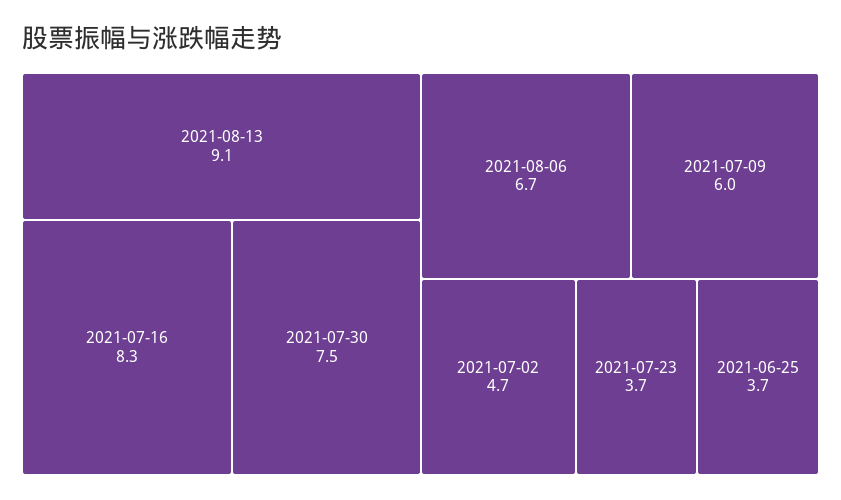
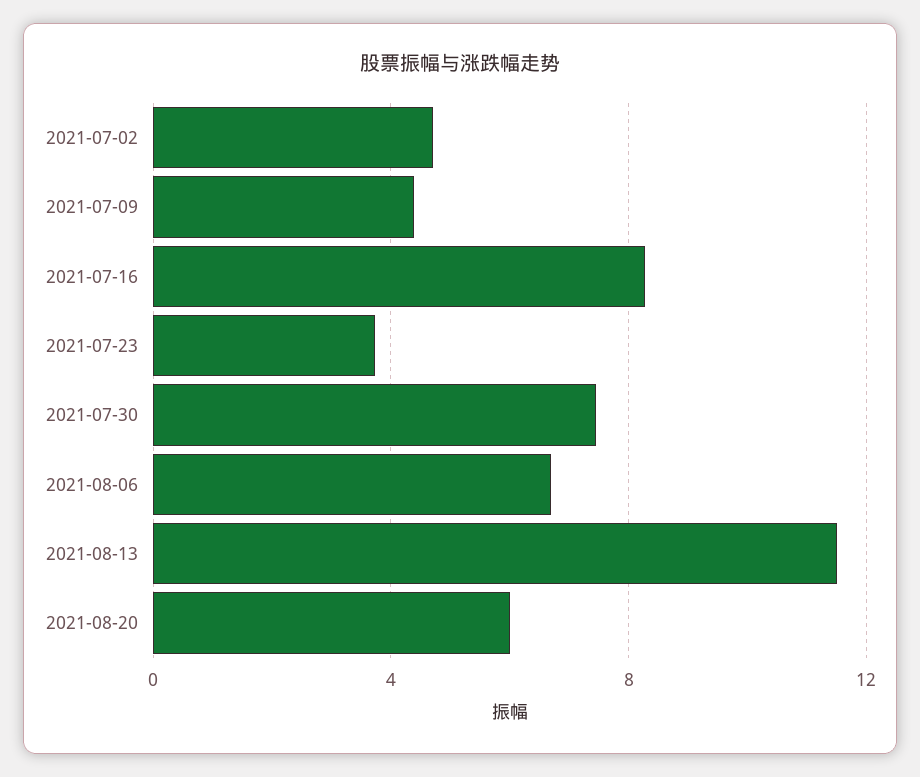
2021-08-13: 9.1 -> 11.5
2021-07-09: 6 -> 4.5
2021-06-25: 3.7 -> none
2021-08-20: none -> 6

